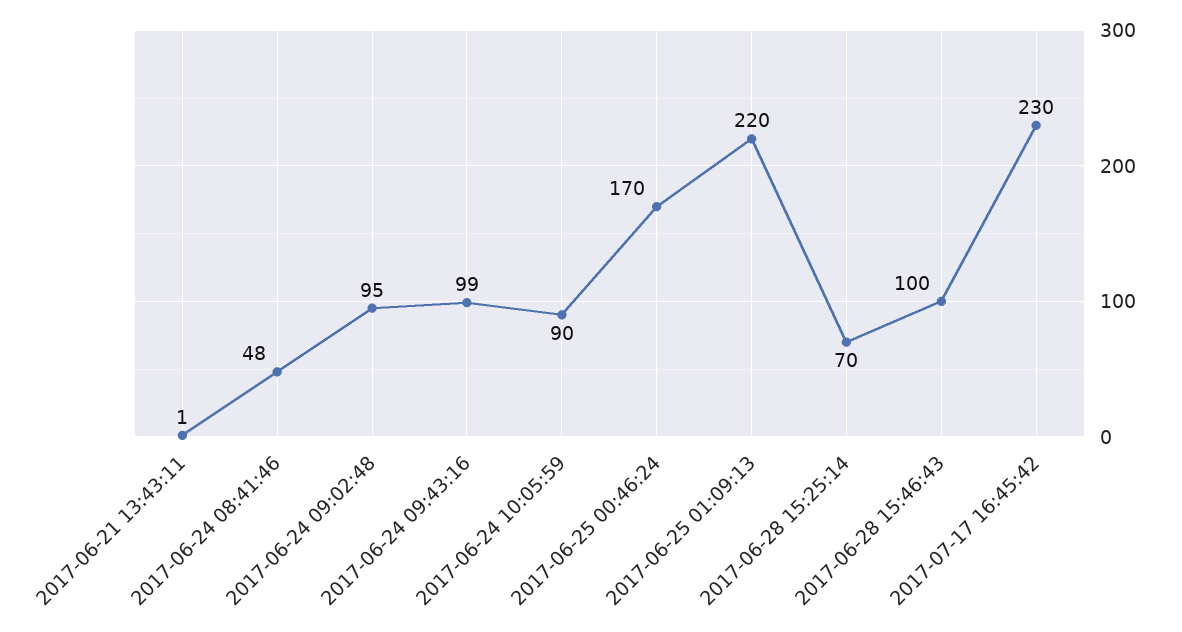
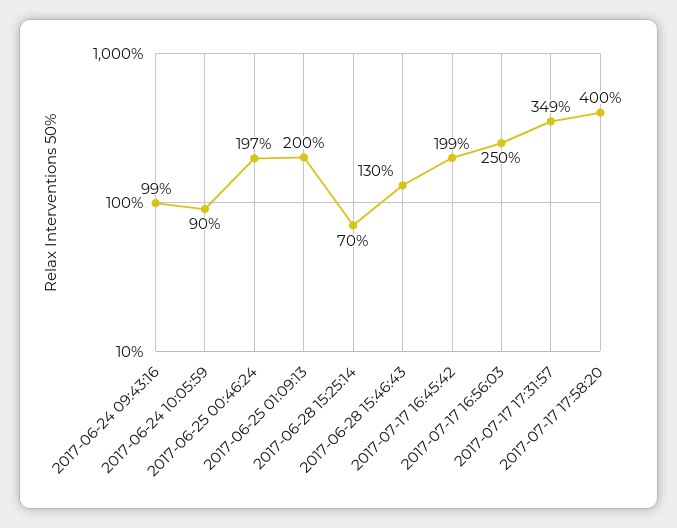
2017-06-21 13:43:11: 1 -> none
2017-06-24 08:41:46: 48 -> none
2017-06-24 09:02:48: 95 -> none
2017-06-25 00:46:24: 170 -> 197
2017-06-25 01:09:13: 220 -> 200
2017-06-28 15:46:43: 100 -> 130
2017-07-17 16:45:42: 230 -> 199
2017-07-17 16:56:03: none -> 250
2017-07-17 17:31:57: none -> 349
2017-07-17 17:58:20: none -> 400

